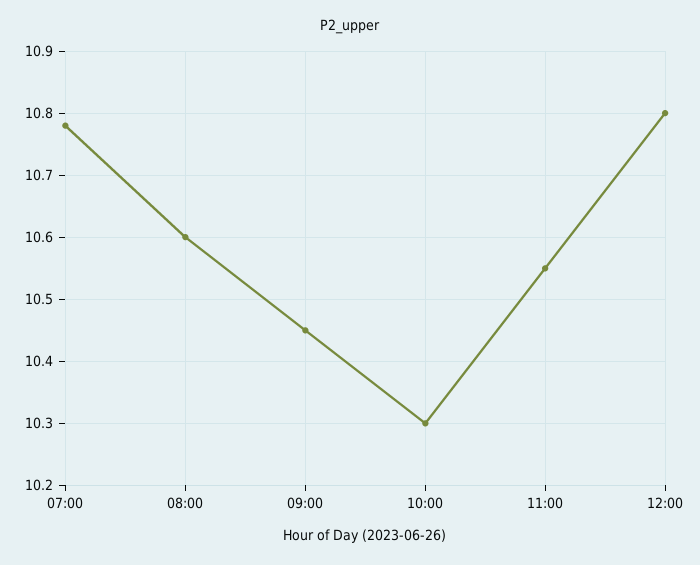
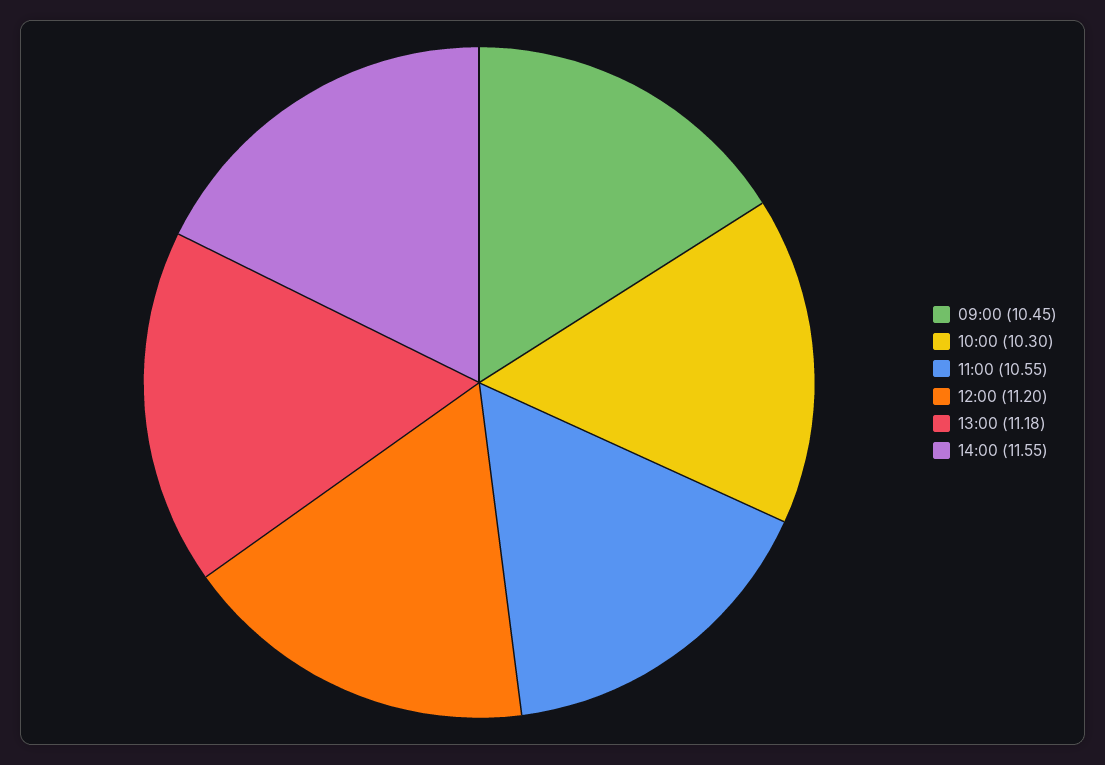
07:00: 10.78 -> none
08:00: 10.6 -> none
12:00: 10.8 -> 11.2
13:00: none -> 11.18
14:00: none -> 11.55

